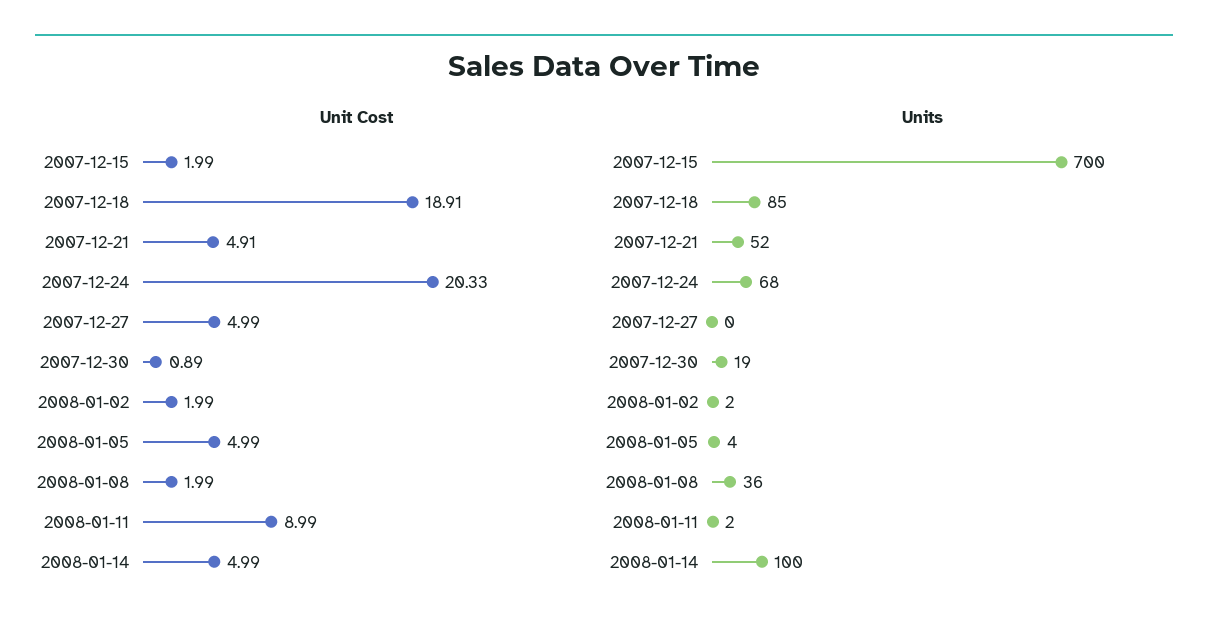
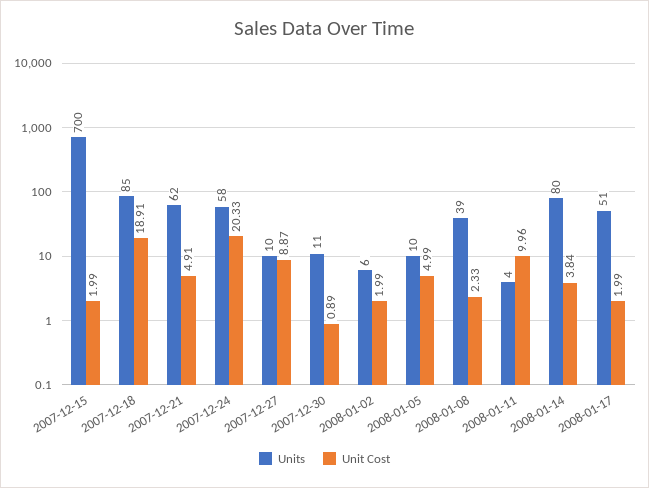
Unit Cost, 2007-12-27: 4.99 -> 8.87
Unit Cost, 2008-01-08: 1.99 -> 2.33
Unit Cost, 2008-01-11: 8.99 -> 9.96
Unit Cost, 2008-01-14: 4.99 -> 3.84
Units, 2007-12-21: 52 -> 62
Units, 2007-12-24: 68 -> 58
Units, 2007-12-27: 0 -> 10
Units, 2007-12-30: 19 -> 11
Units, 2008-01-02: 2 -> 6
Units, 2008-01-05: 4 -> 10
Units, 2008-01-08: 36 -> 39
Units, 2008-01-11: 2 -> 4
Units, 2008-01-14: 100 -> 80
Units, 2008-01-17: none -> 51
Unit Cost, 2008-01-17: none -> 1.99

